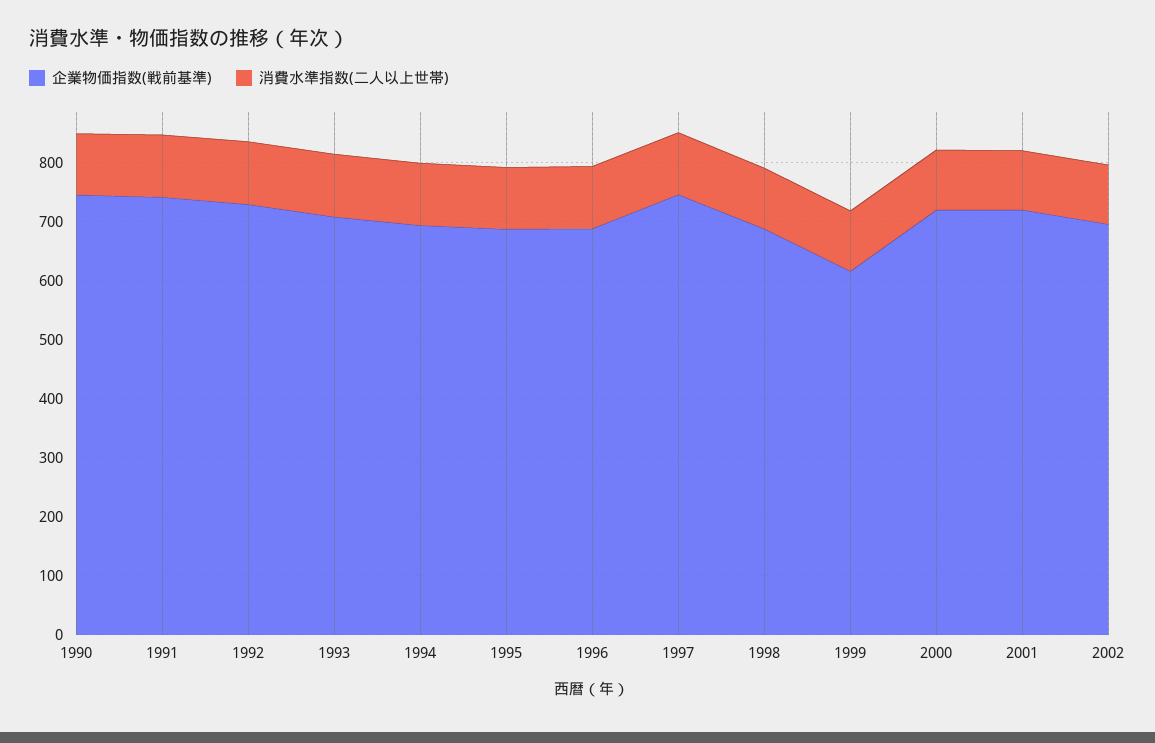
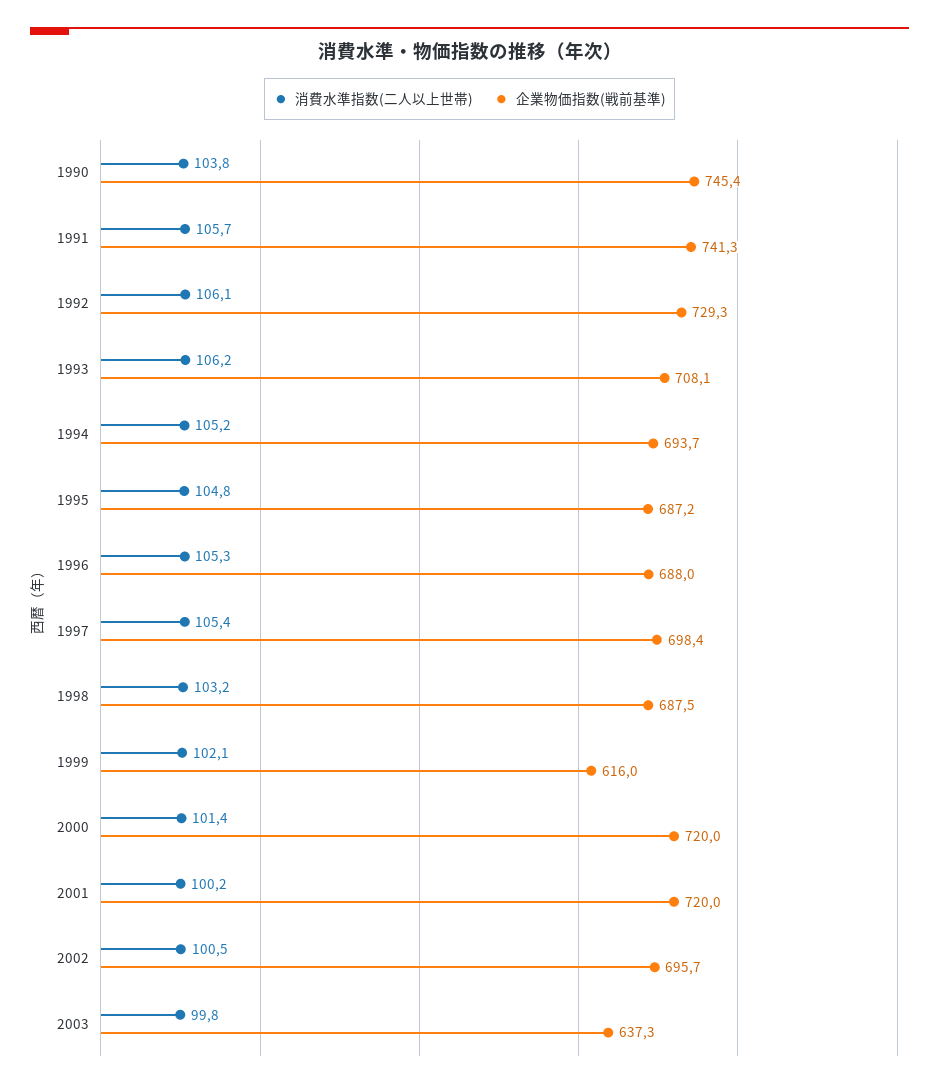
企業物価指数(戦前基準), 1997: 740 -> 698.4
消費水準指数(二人以上世帯), 2003: none -> 99.8
企業物価指数(戦前基準), 2003: none -> 637.3

